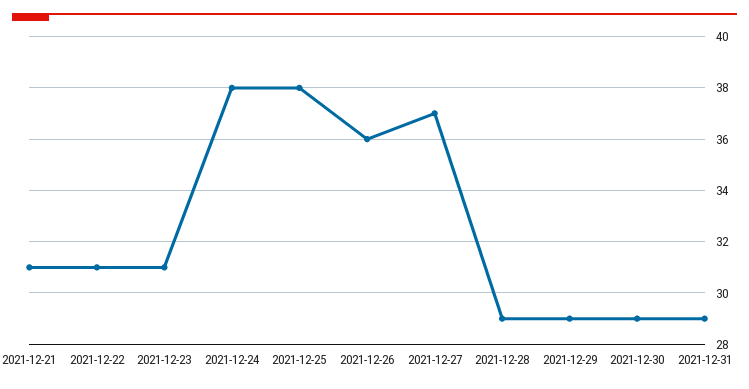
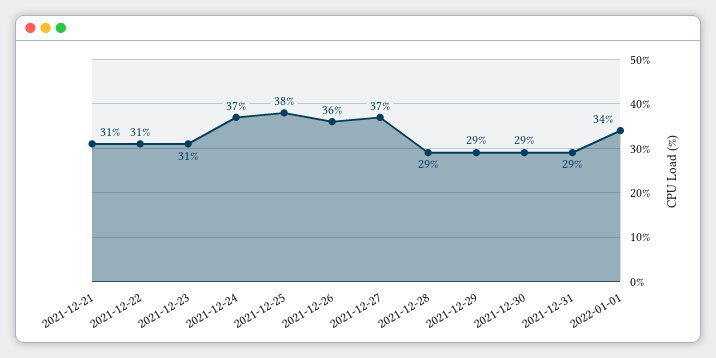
2021-12-24: 38 -> 37
2022-01-01: none -> 34

